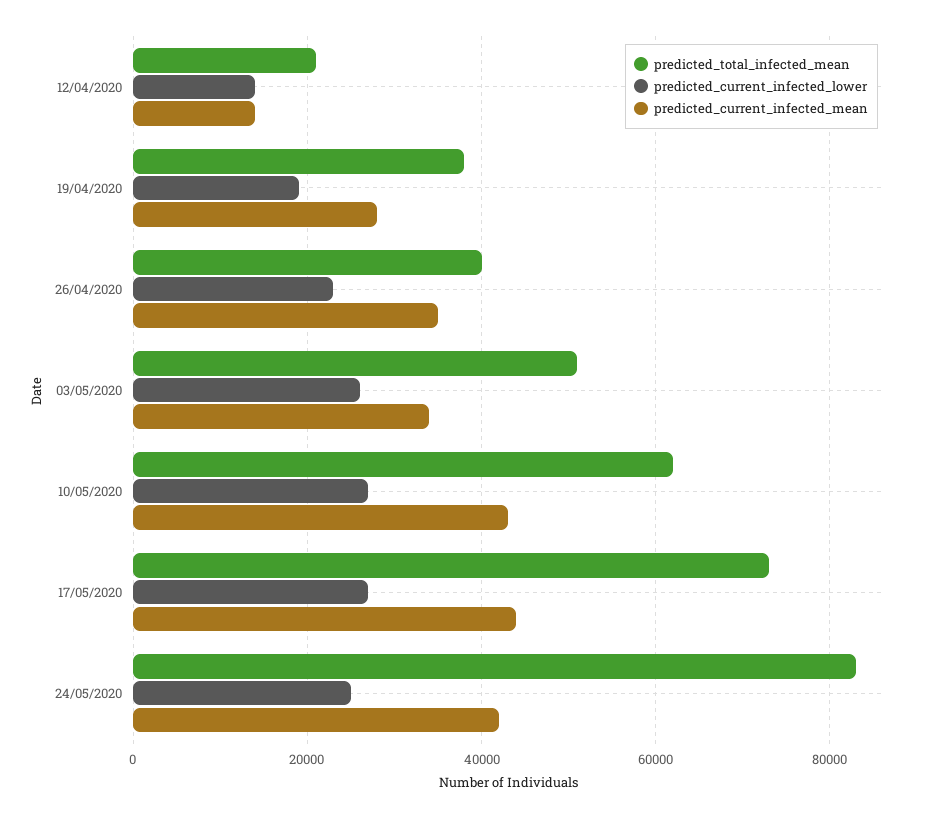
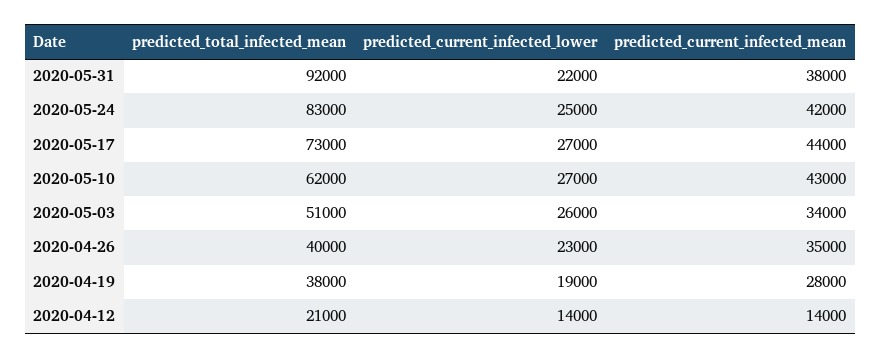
predicted_total_infected_mean, 2020-05-31: none -> 92000
predicted_current_infected_lower, 2020-05-31: none -> 22000
predicted_current_infected_mean, 2020-05-31: none -> 38000

